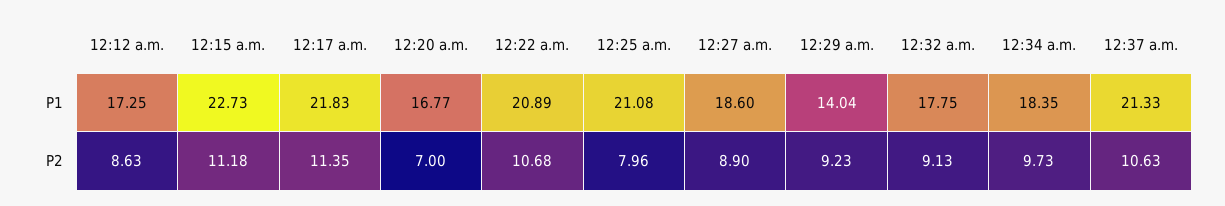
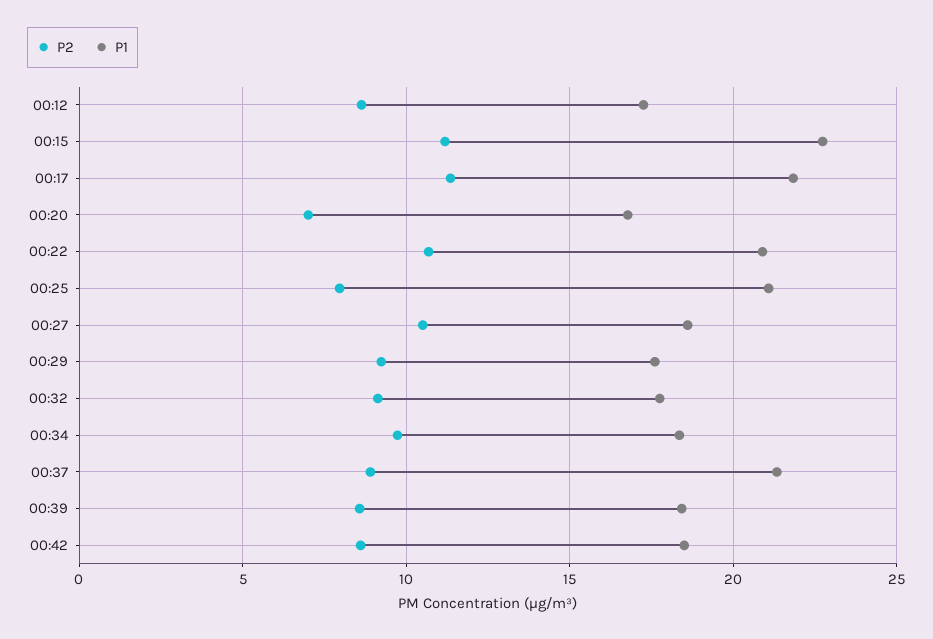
P1, 12:29 a.m.: 14.04 -> 17.5
P2, 12:27 a.m.: 8.9 -> 10.5
P2, 12:37 a.m.: 10.63 -> 9
P2, 00:39: none -> 8.5
P1, 00:39: none -> 18.5
P2, 00:42: none -> 8.5
P1, 00:42: none -> 18.5

